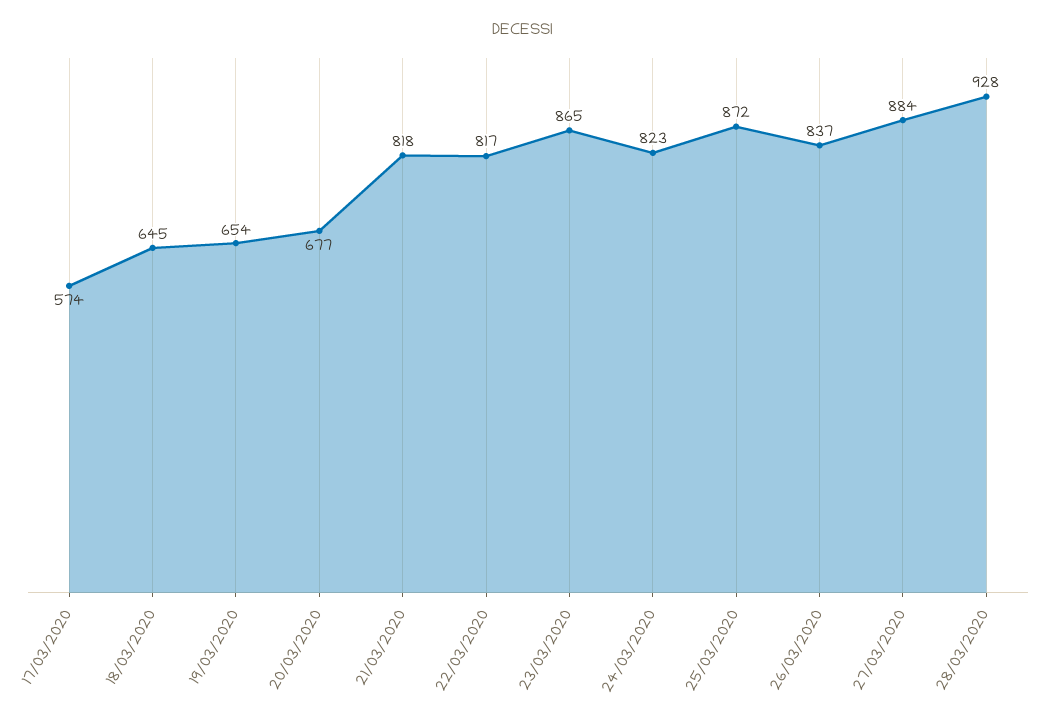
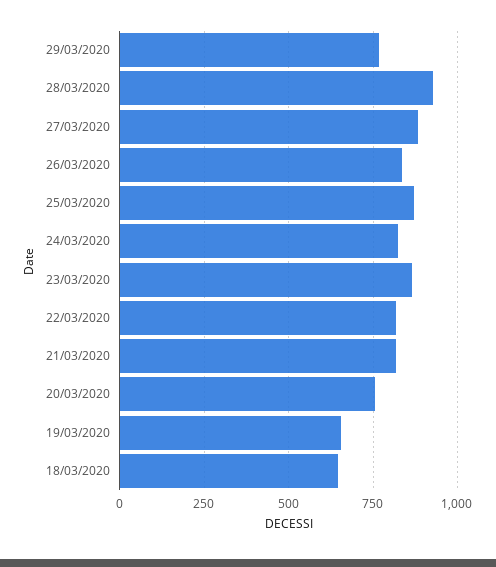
17/03/2020: 574 -> none
20/03/2020: 677 -> 750
29/03/2020: none -> 775

